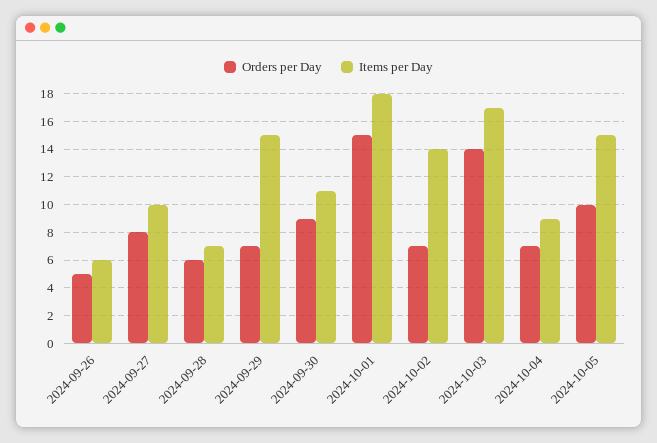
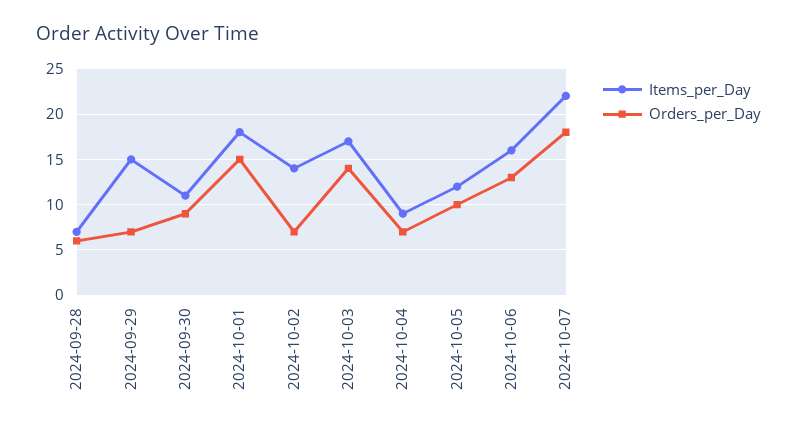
Orders per Day, 2024-09-26: 5 -> none
Items per Day, 2024-09-26: 6 -> none
Orders per Day, 2024-09-27: 8 -> none
Items per Day, 2024-09-27: 10 -> none
Items per Day, 2024-10-05: 15 -> 12
Items per Day, 2024-10-06: none -> 16
Orders per Day, 2024-10-06: none -> 13
Items per Day, 2024-10-07: none -> 22
Orders per Day, 2024-10-07: none -> 18

